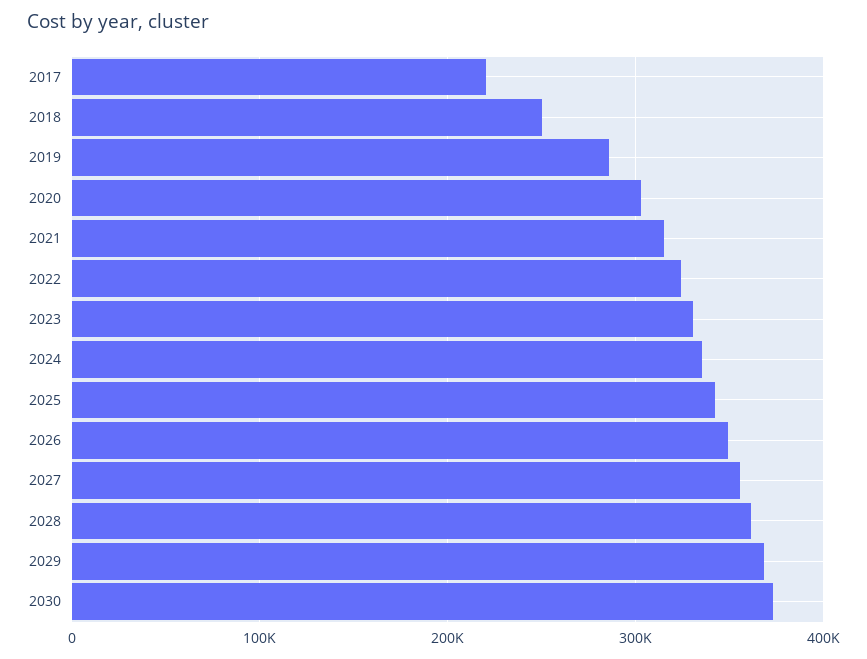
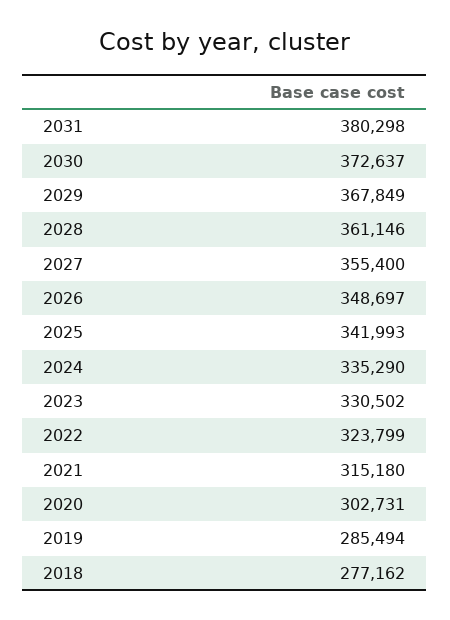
2017: 220000 -> none
2018: 250000 -> 277162
2031: none -> 380298

